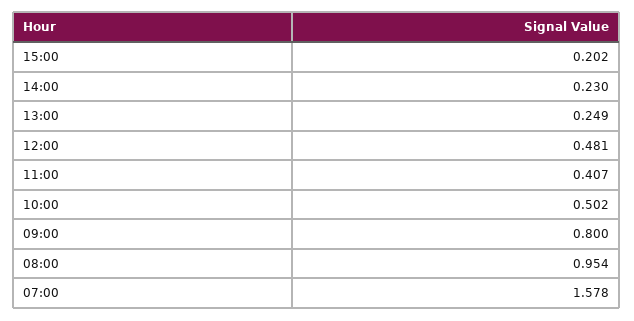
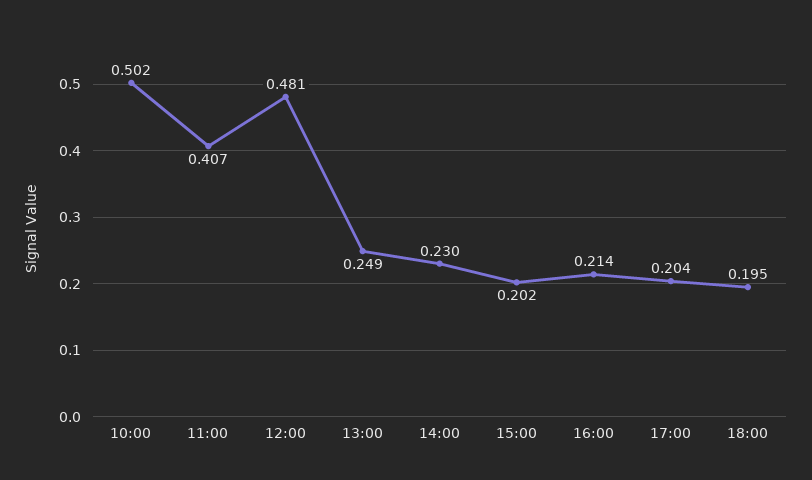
09:00: 0.8 -> none
08:00: 0.954 -> none
07:00: 1.578 -> none
16:00: none -> 0.214
17:00: none -> 0.204
18:00: none -> 0.195

